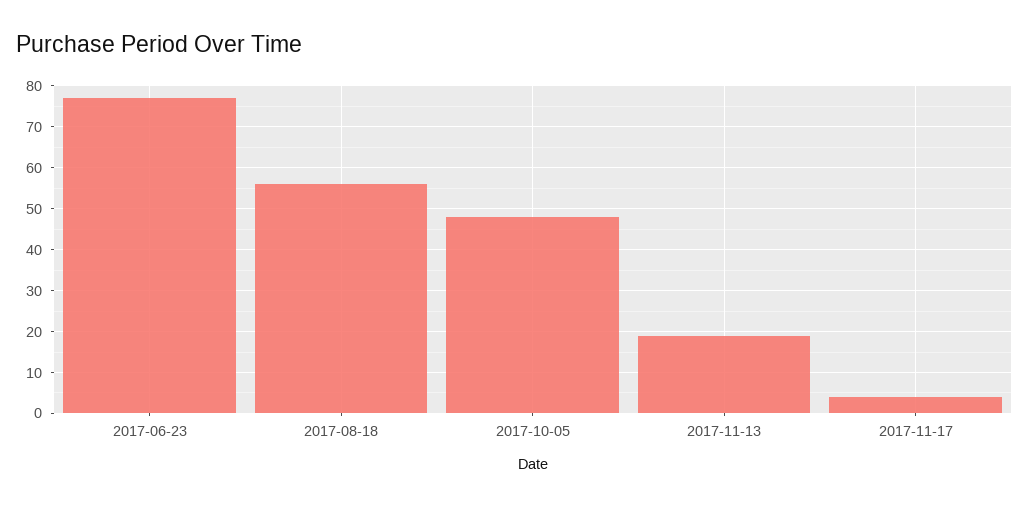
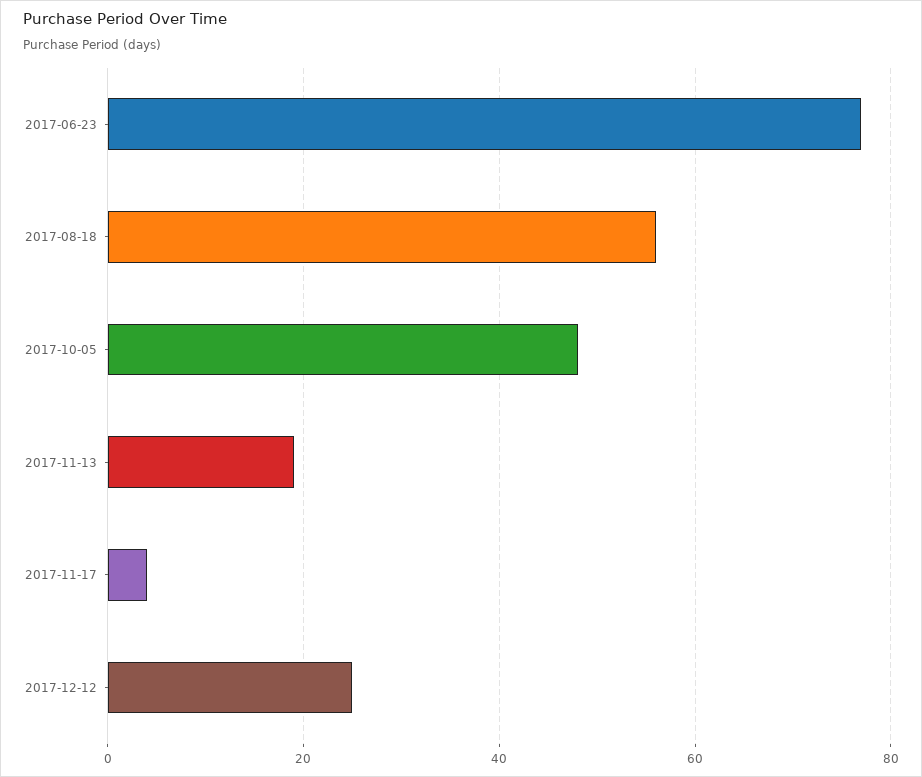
2017-12-12: none -> 25

